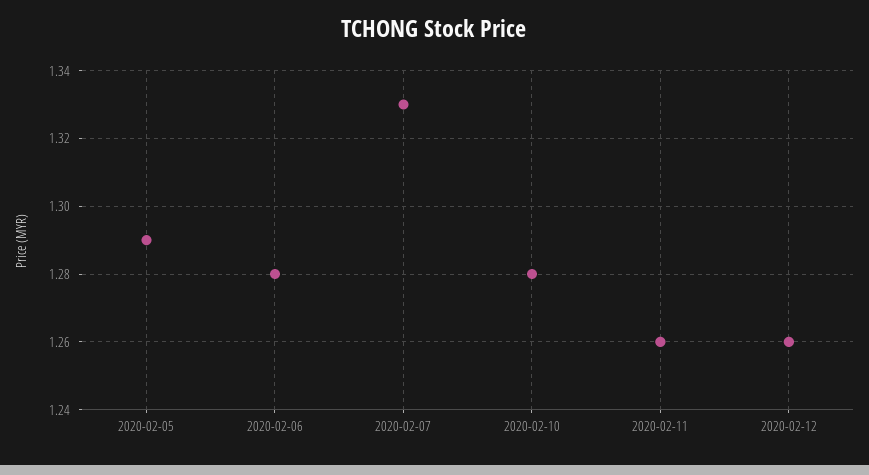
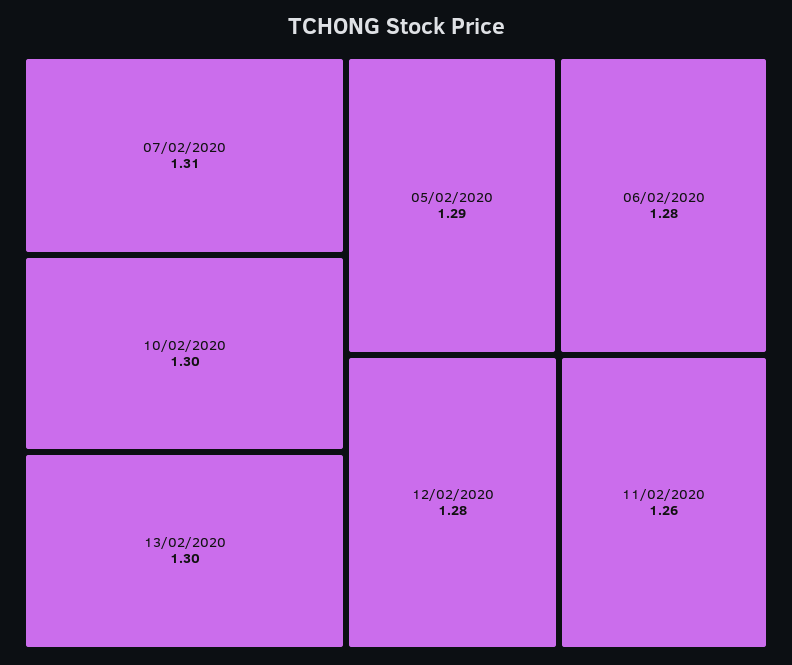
2020-02-07: 1.33 -> 1.31
2020-02-10: 1.28 -> 1.3
2020-02-12: 1.26 -> 1.28
13/02/2020: none -> 1.3

